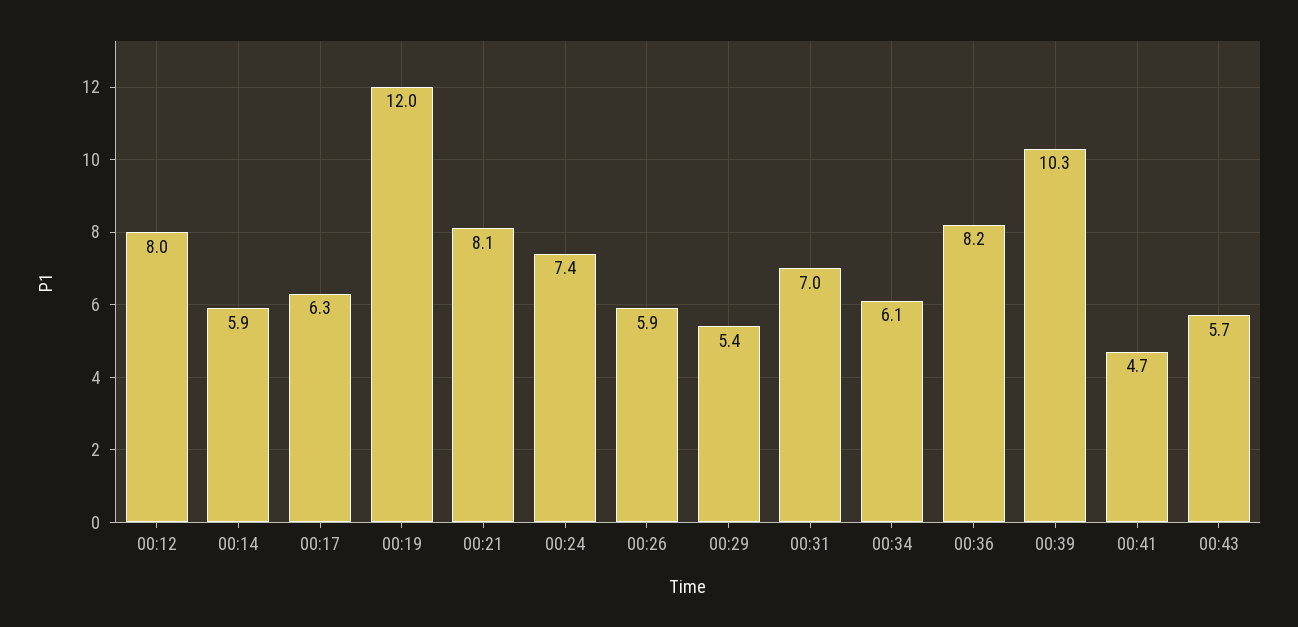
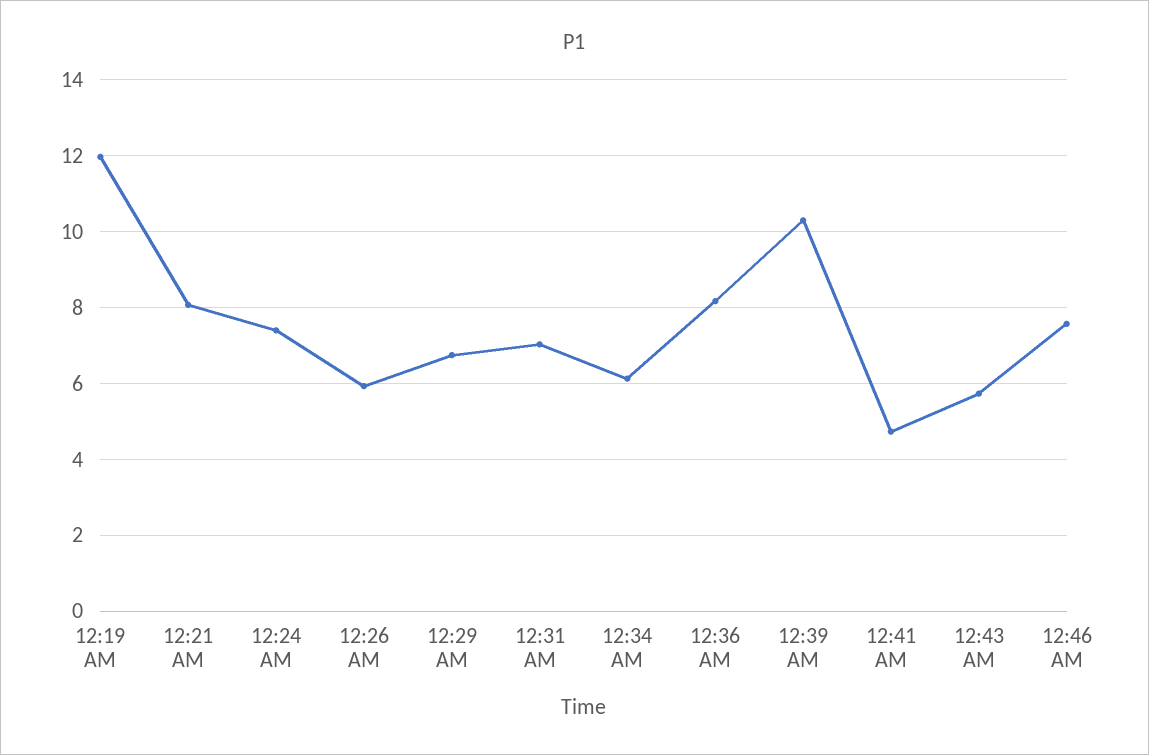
00:12: 8 -> none
00:14: 5.9 -> none
00:17: 6.3 -> none
00:29: 5.4 -> 6.8
12:46 AM: none -> 7.6

